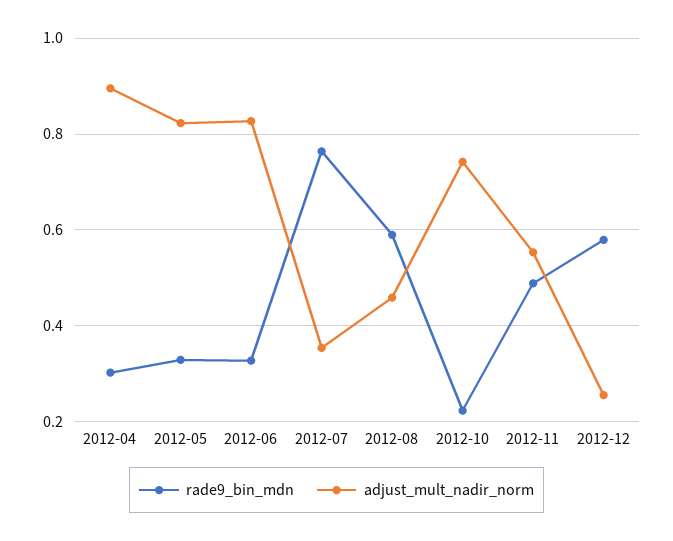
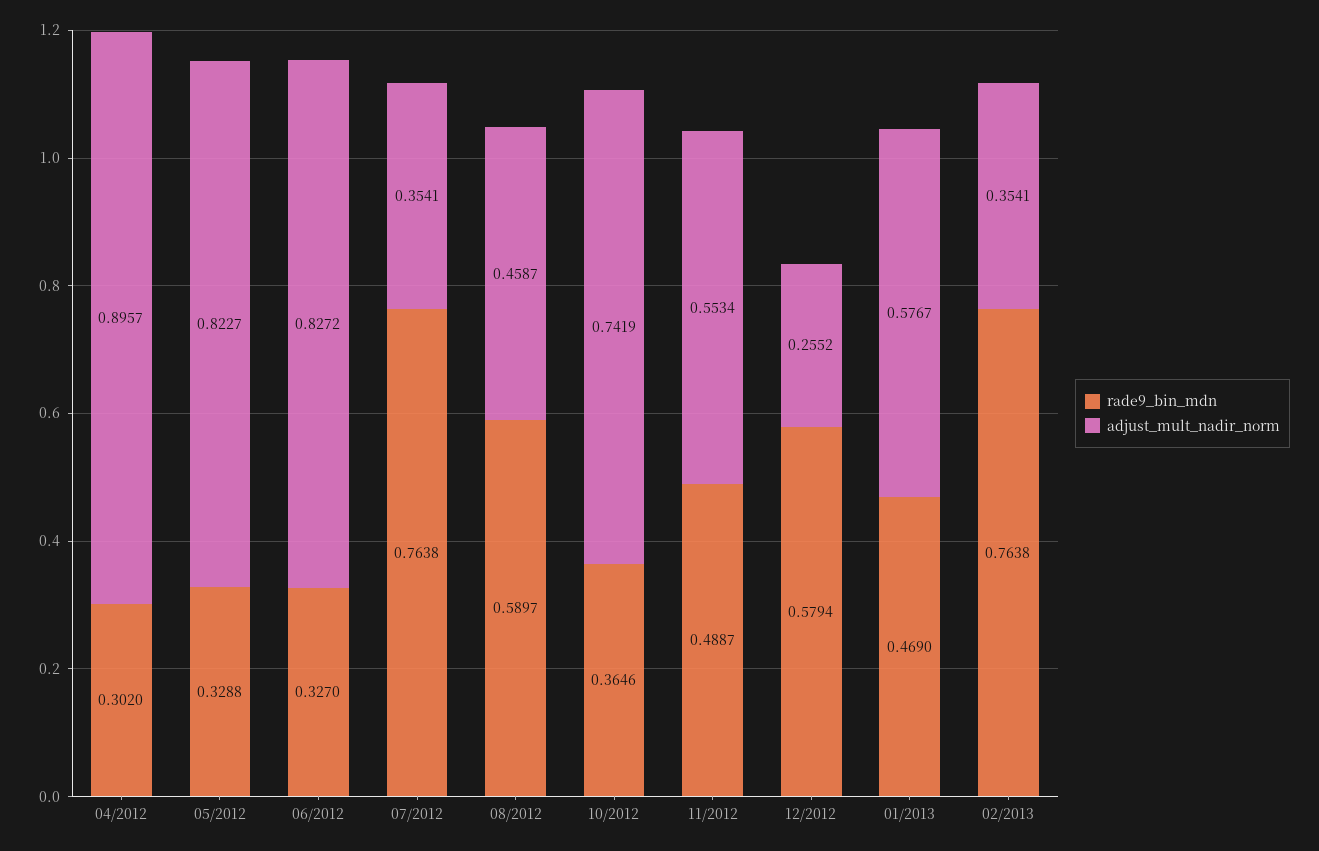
rade9_bin_mdn, 2012-10: 0.22 -> 0.3646
rade9_bin_mdn, 01/2013: none -> 0.469
adjust_mult_nadir_norm, 01/2013: none -> 0.5767
rade9_bin_mdn, 02/2013: none -> 0.7638
adjust_mult_nadir_norm, 02/2013: none -> 0.3541

